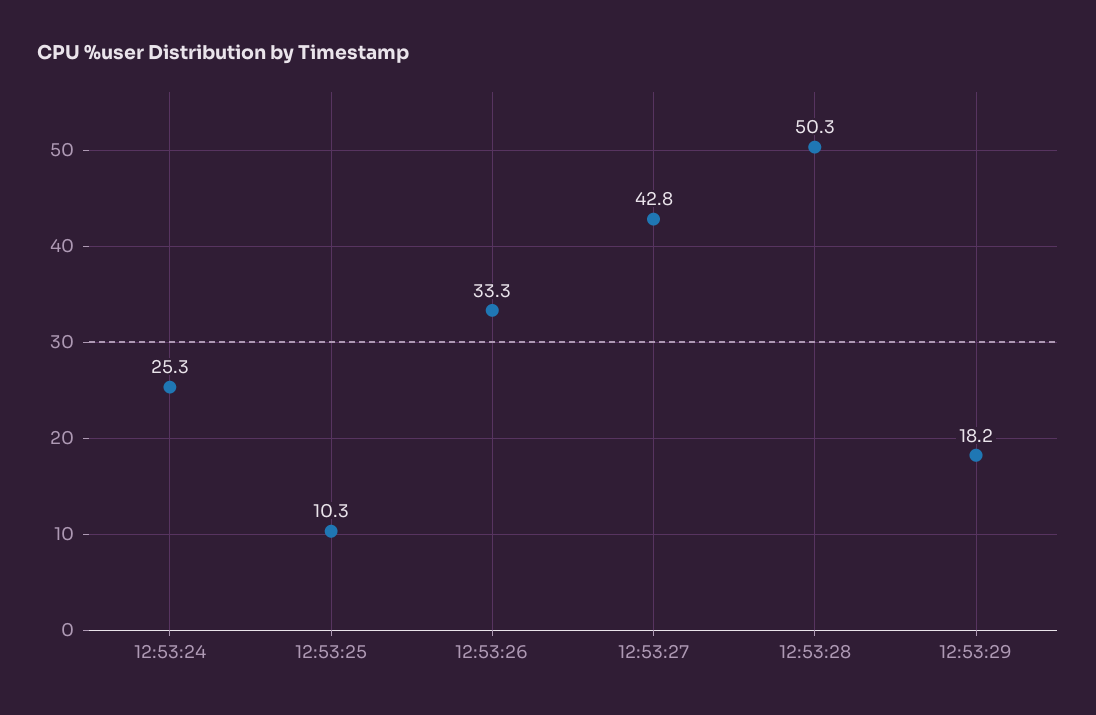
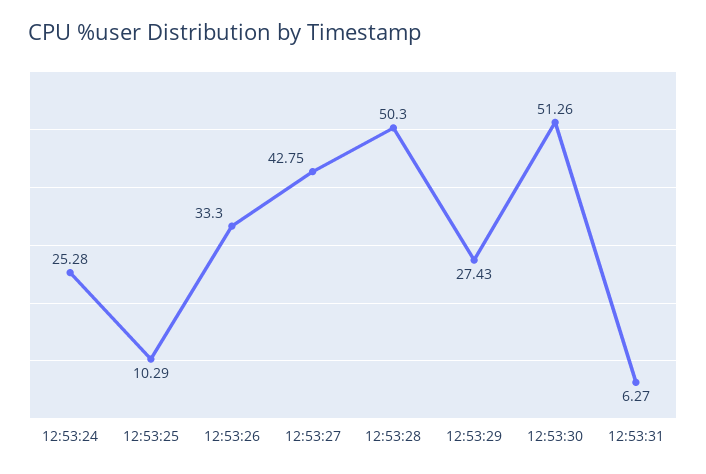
12:53:29: 18.2 -> 27.43
12:53:30: none -> 51.26
12:53:31: none -> 6.27

